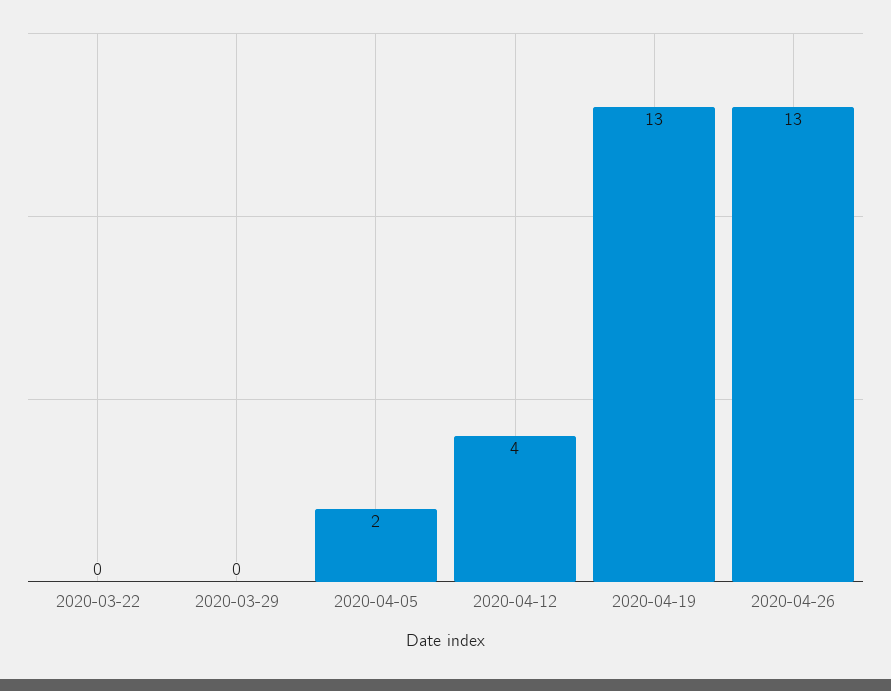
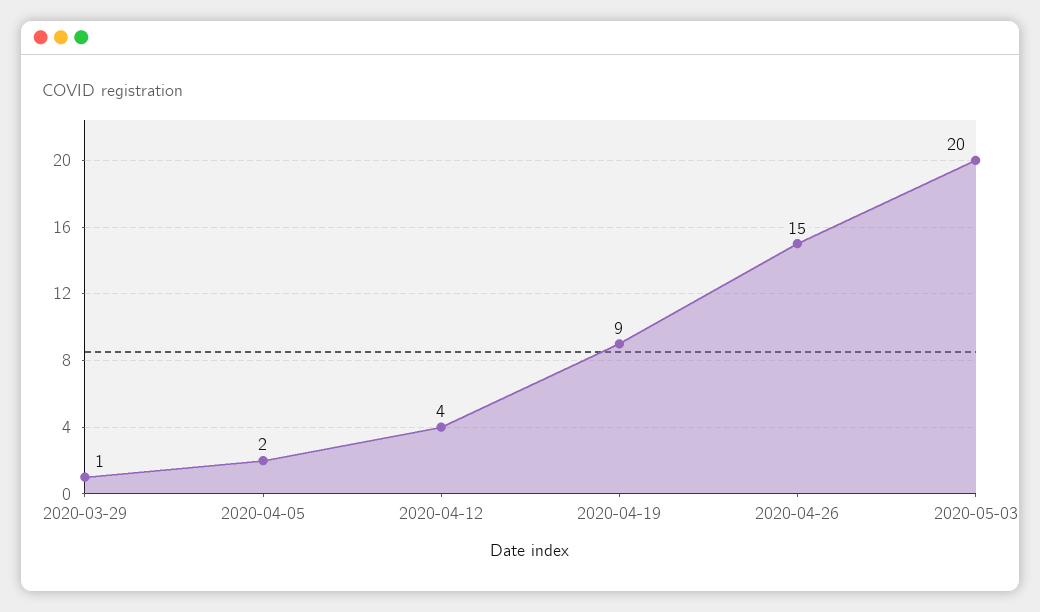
2020-03-22: 0 -> none
2020-03-29: 0 -> 1
2020-04-19: 13 -> 9
2020-04-26: 13 -> 15
2020-05-03: none -> 20

